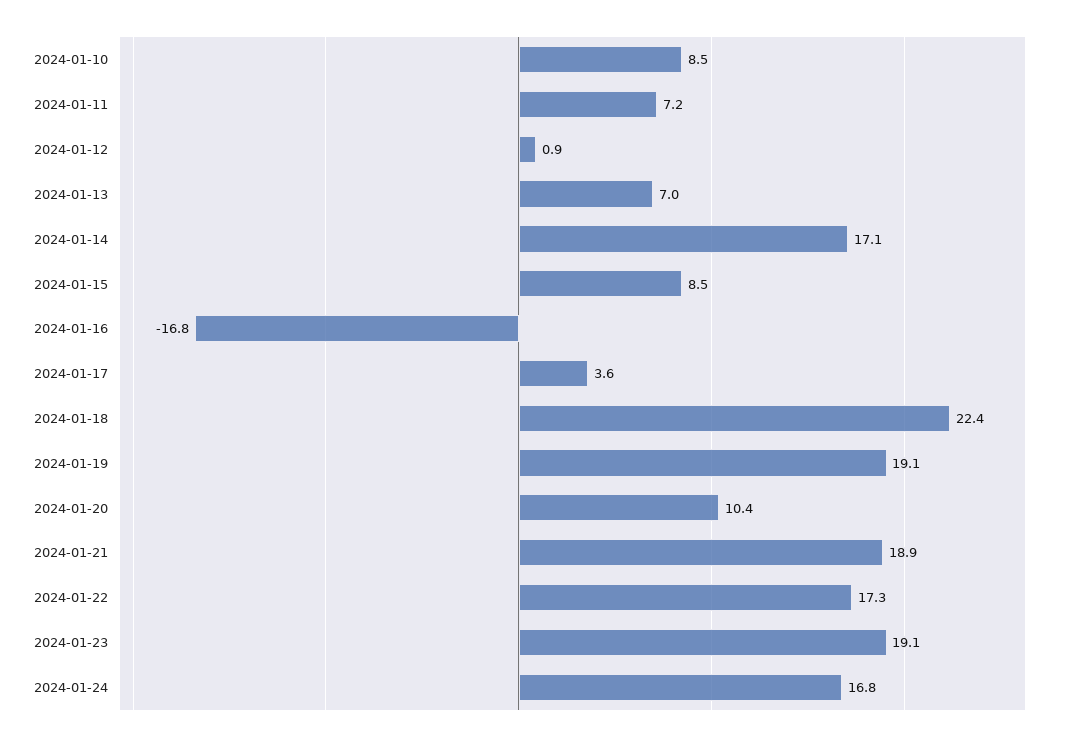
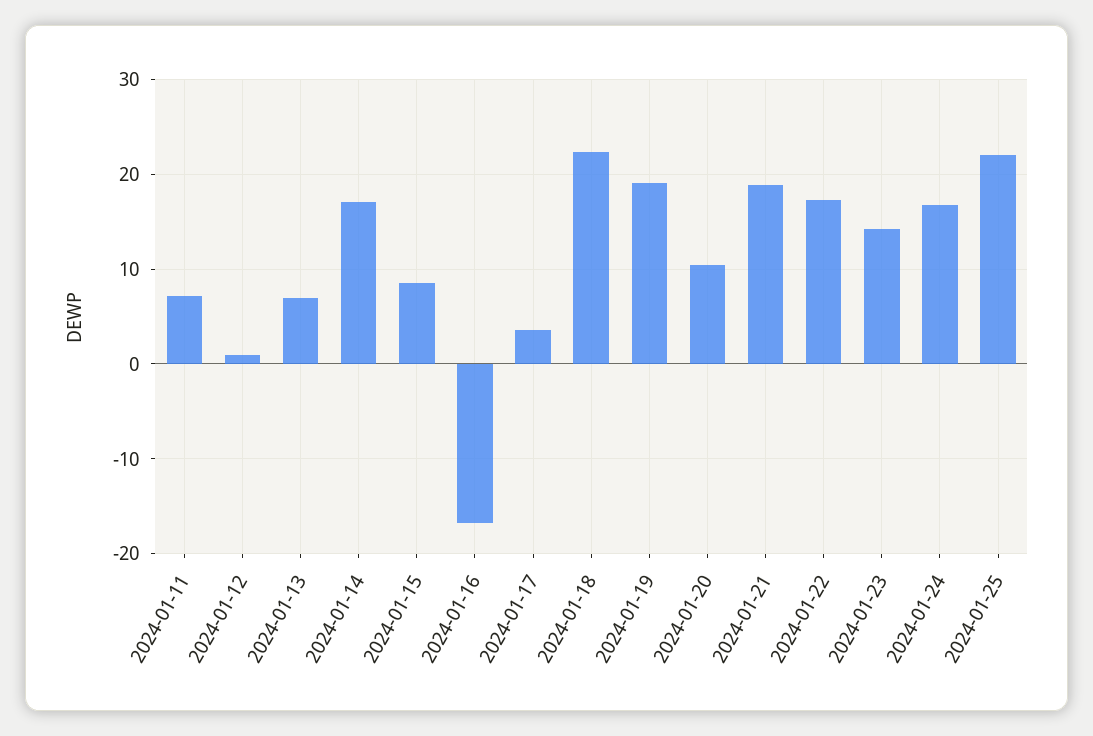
2024-01-10: 8.5 -> none
2024-01-23: 19.1 -> 14
2024-01-25: none -> 22

